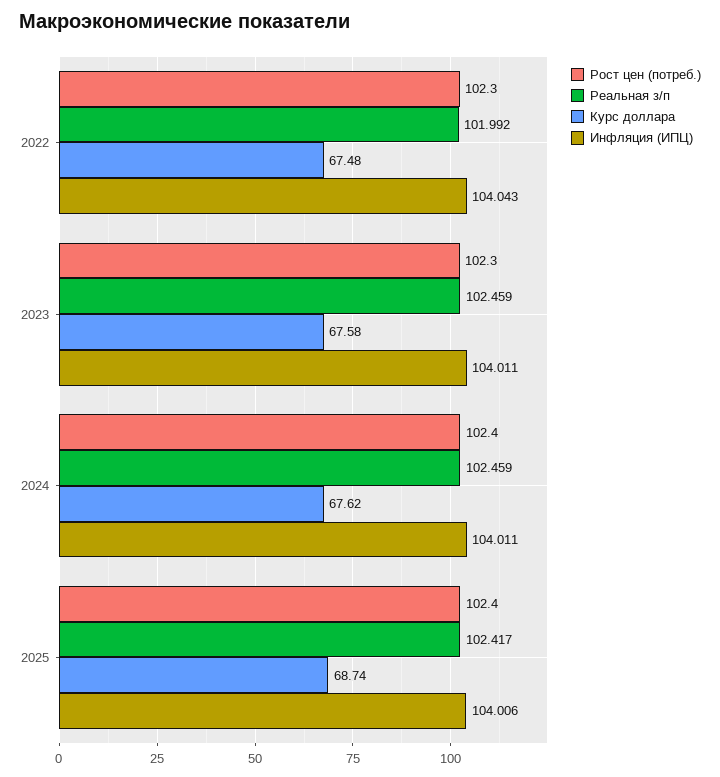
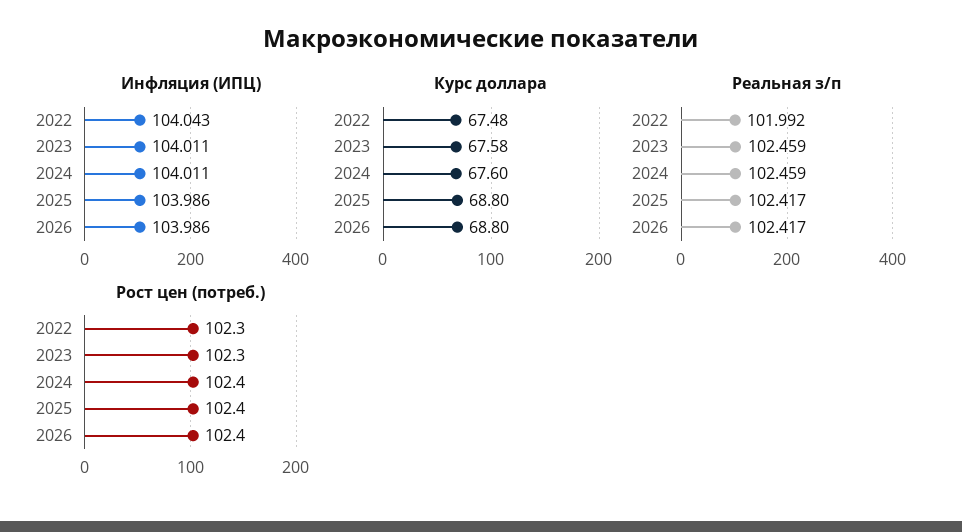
Курс доллара, 2024: 67.62 -> 67.6
Курс доллара, 2025: 68.74 -> 68.8
Инфляция (ИПЦ), 2025: 104.006 -> 103.986
Инфляция (ИПЦ), 2026: none -> 103.986
Курс доллара, 2026: none -> 68.8
Реальная з/п, 2026: none -> 102.417
Рост цен (потреб.), 2026: none -> 102.4

